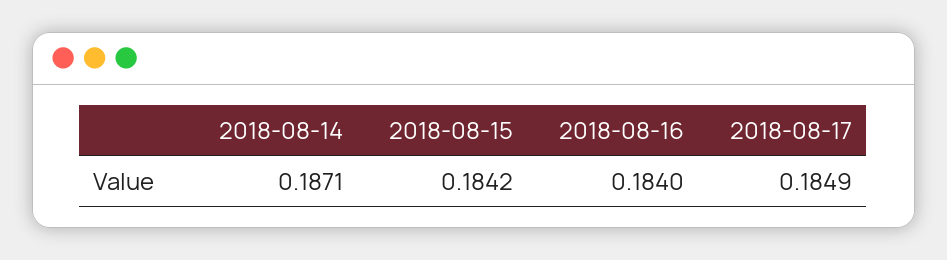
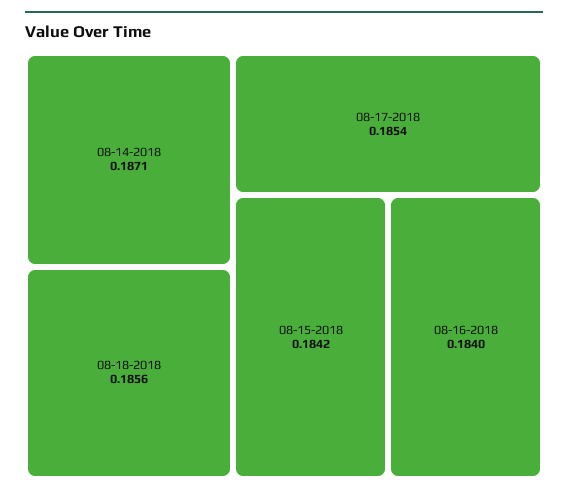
2018-08-17: 0.1849 -> 0.1854
08-18-2018: none -> 0.1856

